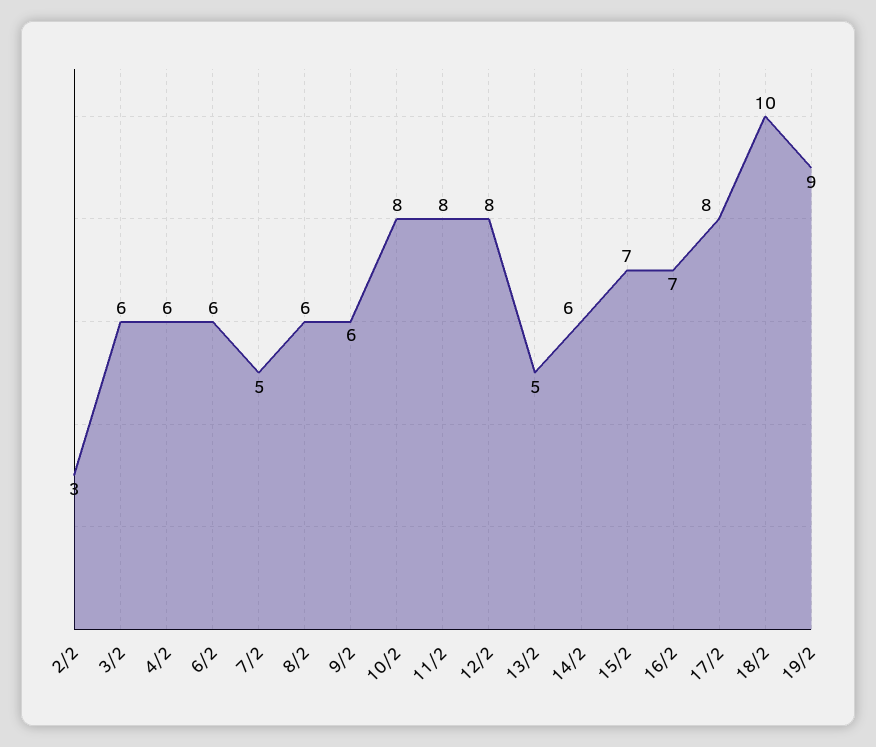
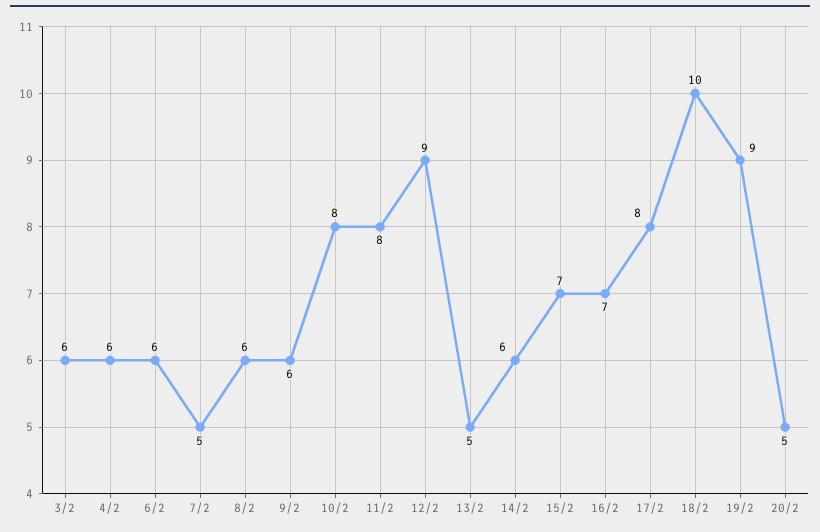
2/2: 3 -> none
12/2: 8 -> 9
20/2: none -> 5

